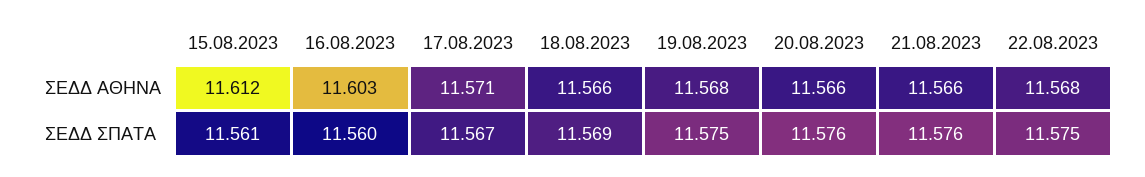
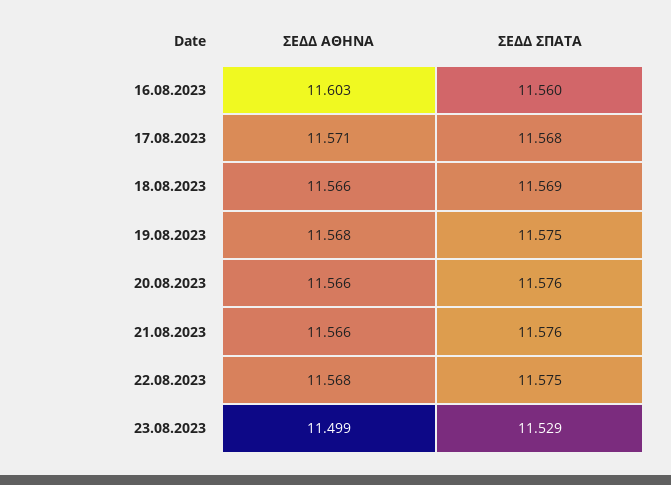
15.08.2023, ΣΕΔΔ ΑΘΗΝΑ: 11.612 -> none
15.08.2023, ΣΕΔΔ ΣΠΑΤΑ: 11.561 -> none
17.08.2023, ΣΕΔΔ ΣΠΑΤΑ: 11.567 -> 11.568
23.08.2023, ΣΕΔΔ ΑΘΗΝΑ: none -> 11.499
23.08.2023, ΣΕΔΔ ΣΠΑΤΑ: none -> 11.529

